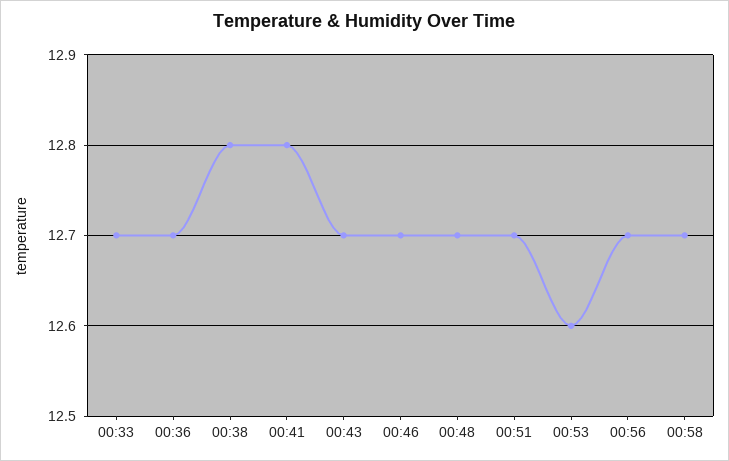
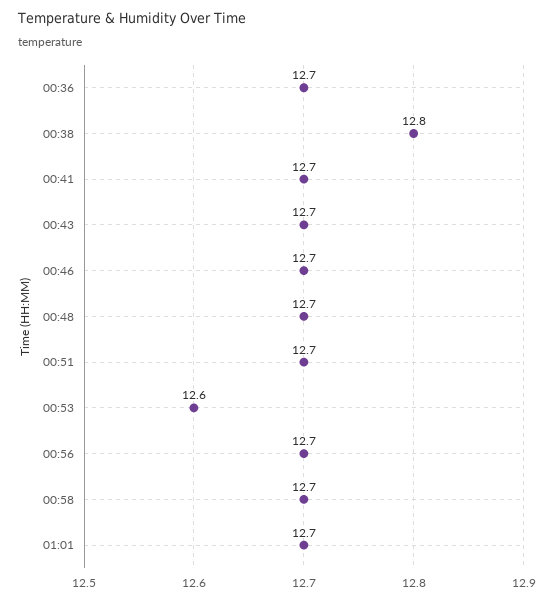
00:33: 12.7 -> none
00:41: 12.8 -> 12.7
01:01: none -> 12.7

